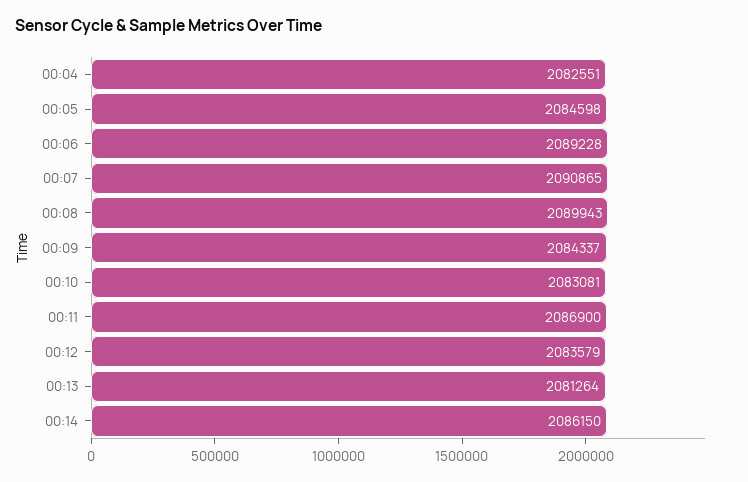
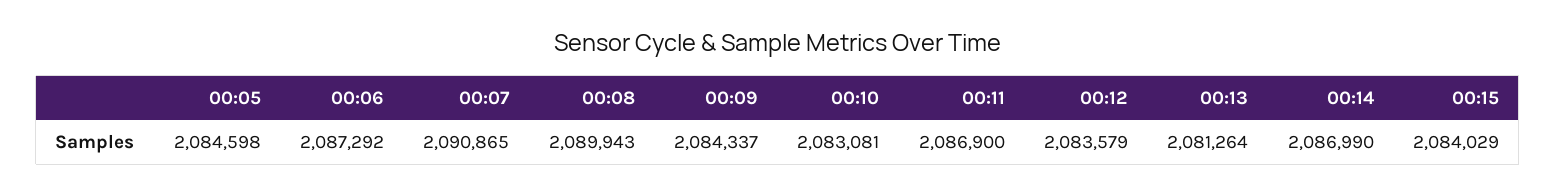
00:04: 2082551 -> none
00:06: 2089228 -> 2087292
00:14: 2086150 -> 2086990
00:15: none -> 2084029

